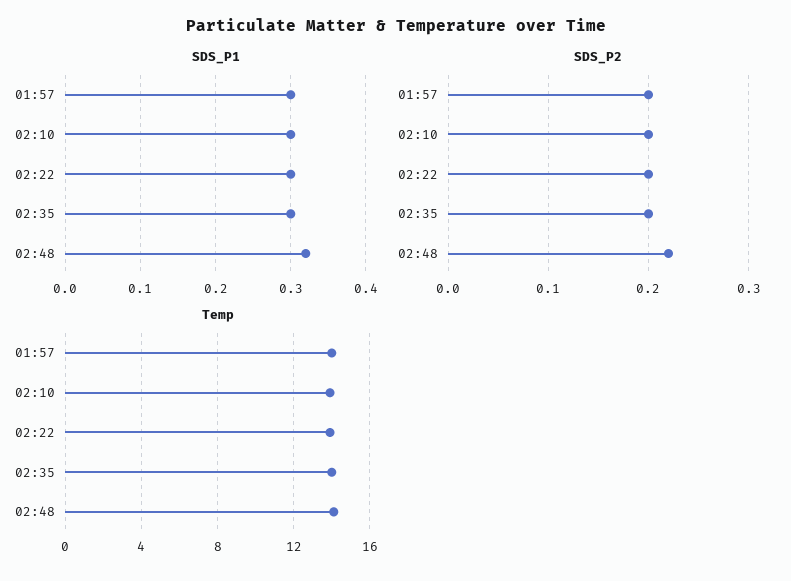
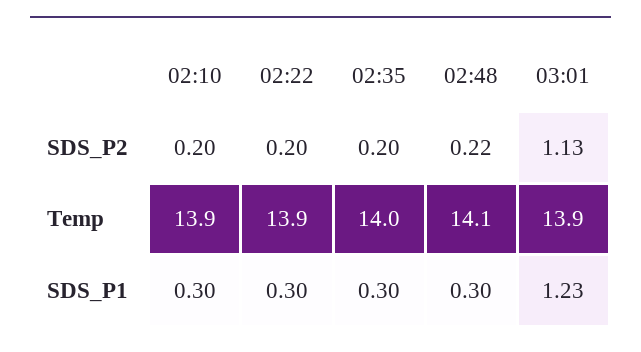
SDS_P1, 01:57: 0.3 -> none
SDS_P1, 02:48: 0.32 -> 0.3
SDS_P2, 01:57: 0.2 -> none
Temp, 01:57: 14 -> none
SDS_P2, 03:01: none -> 1.13
Temp, 03:01: none -> 13.9
SDS_P1, 03:01: none -> 1.23

